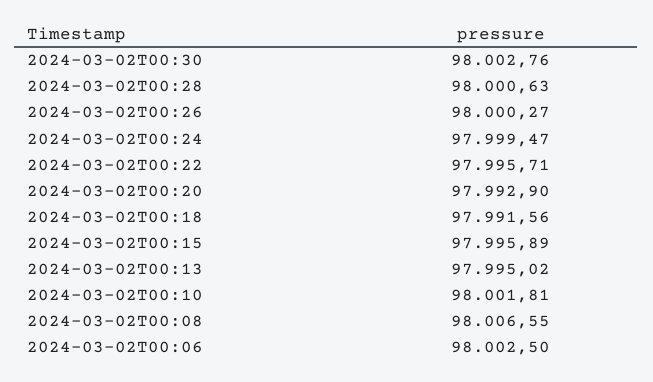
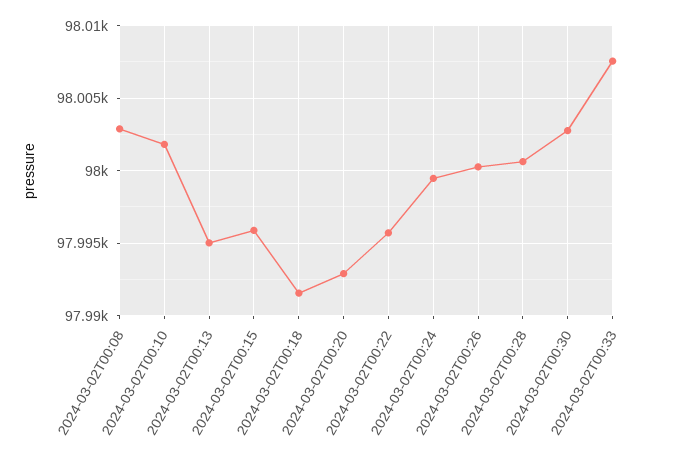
2024-03-02T00:08: 98006.55 -> 98003
2024-03-02T00:06: 98002.5 -> none
2024-03-02T00:33: none -> 98007.5

